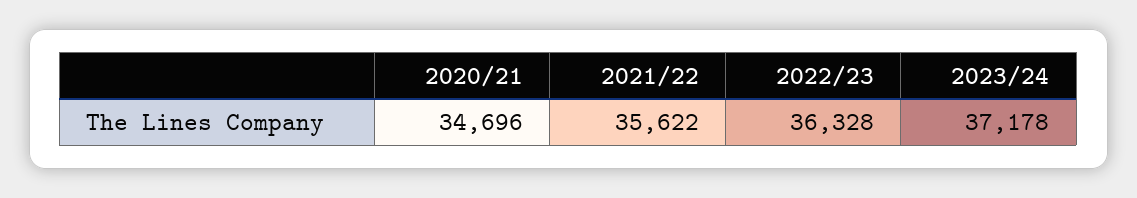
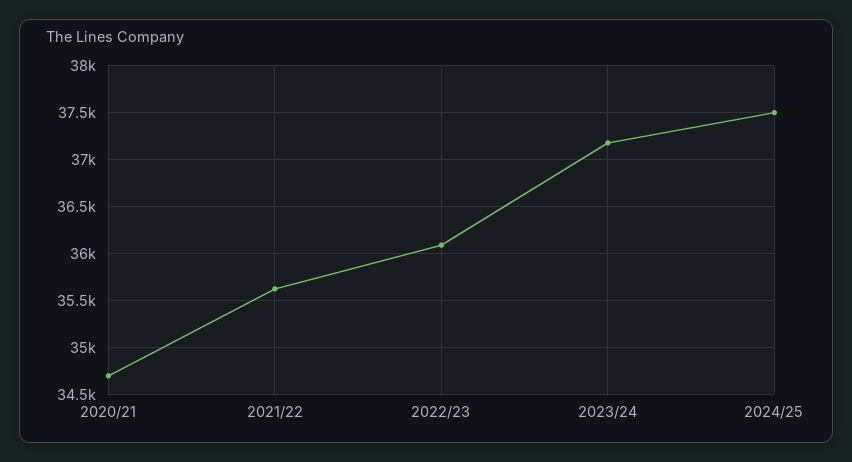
2022/23: 36328 -> 36100
2024/25: none -> 37500

